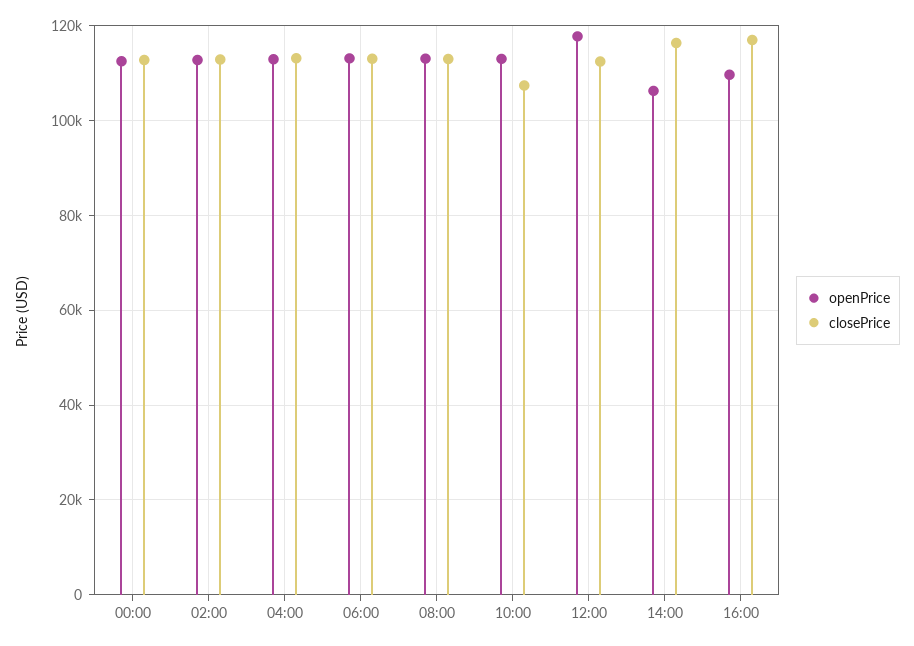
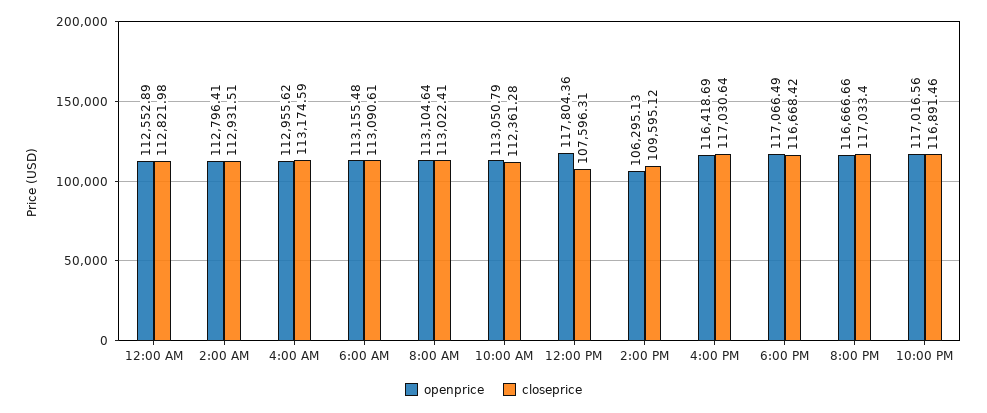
closePrice, 10:00: 108000 -> 112361.28
closePrice, 12:00: 112000 -> 107596.31
closePrice, 14:00: 116000 -> 109595.12
openPrice, 16:00: 110000 -> 116418.69
openPrice, 6:00 PM: none -> 117066.49
closePrice, 6:00 PM: none -> 116668.42
openPrice, 8:00 PM: none -> 116666.66
closePrice, 8:00 PM: none -> 117033.4
openPrice, 10:00 PM: none -> 117016.56
closePrice, 10:00 PM: none -> 116891.46

